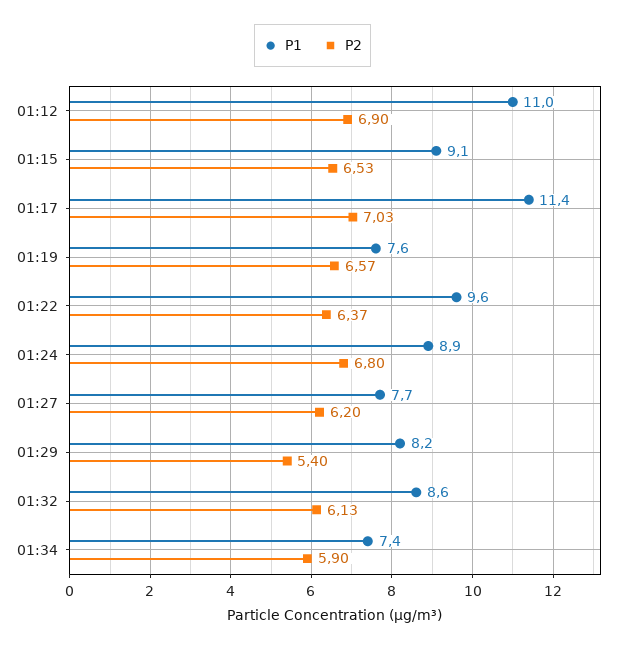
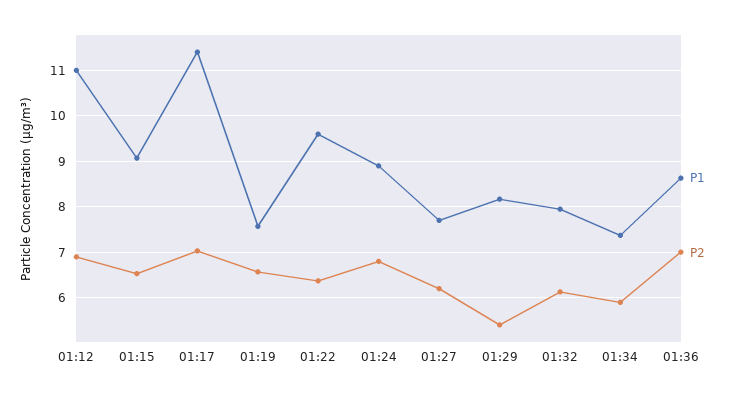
P1, 01:32: 8.6 -> 8
P1, 01:36: none -> 8.6
P2, 01:36: none -> 7

